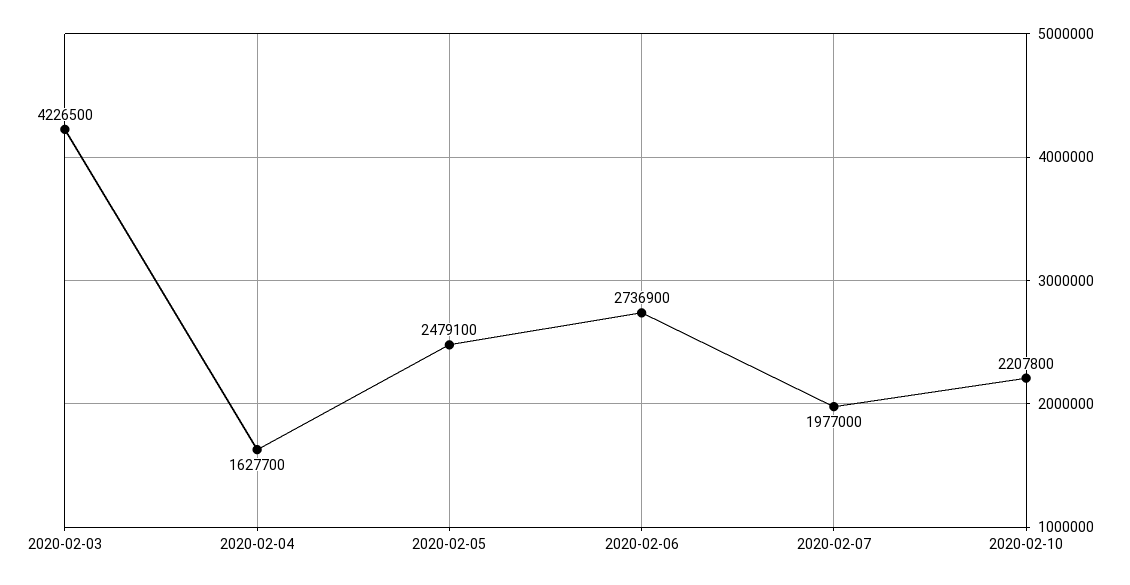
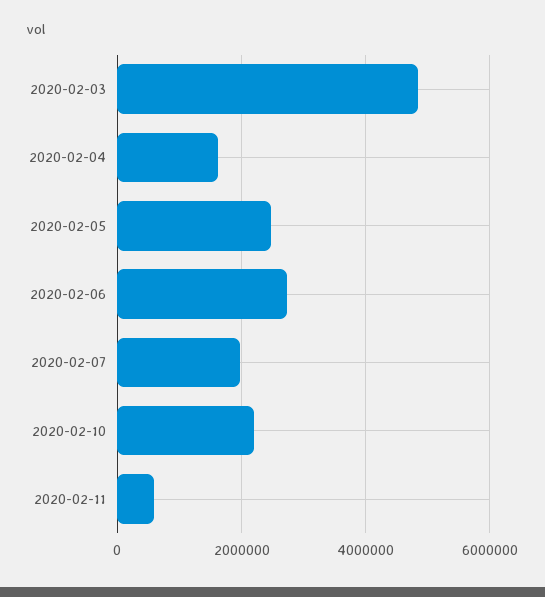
2020-02-03: 4226500 -> 4800000
2020-02-11: none -> 600000

